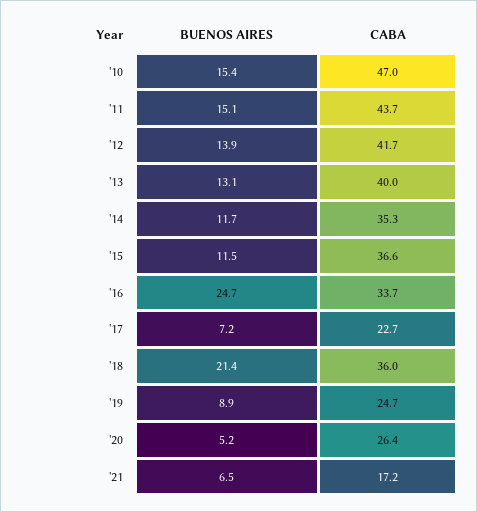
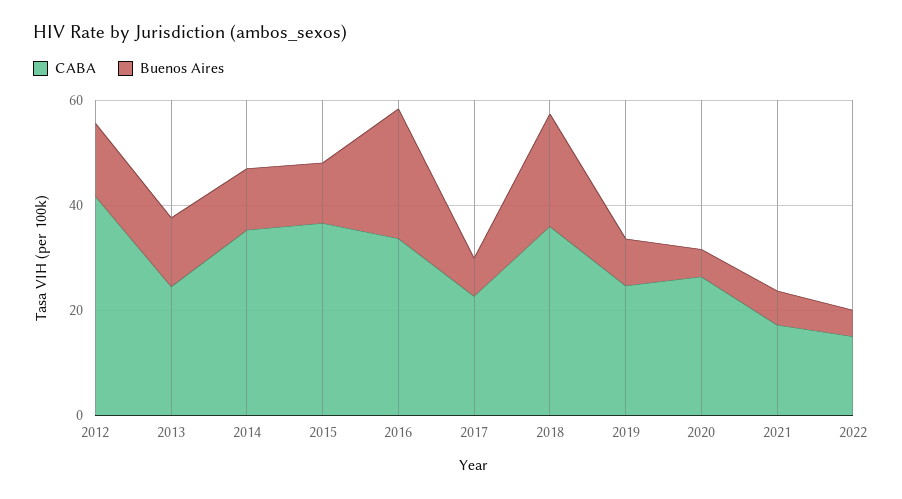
BUENOS AIRES, '10: 15.4 -> none
CABA, '10: 47 -> none
BUENOS AIRES, '11: 15.1 -> none
CABA, '11: 43.7 -> none
CABA, '13: 40 -> 25
CABA, 2022: none -> 15
BUENOS AIRES, 2022: none -> 5

